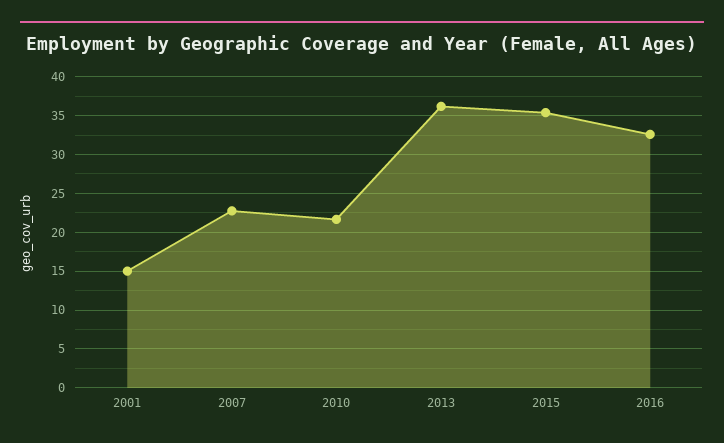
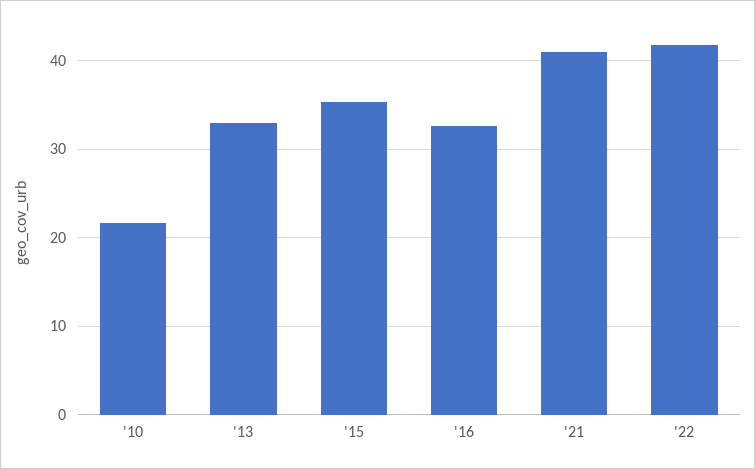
2001: 15 -> none
2007: 23 -> none
2013: 36 -> 33
'21: none -> 41
'22: none -> 42

